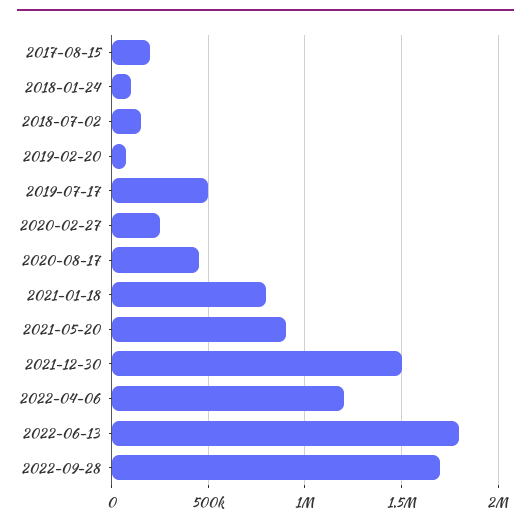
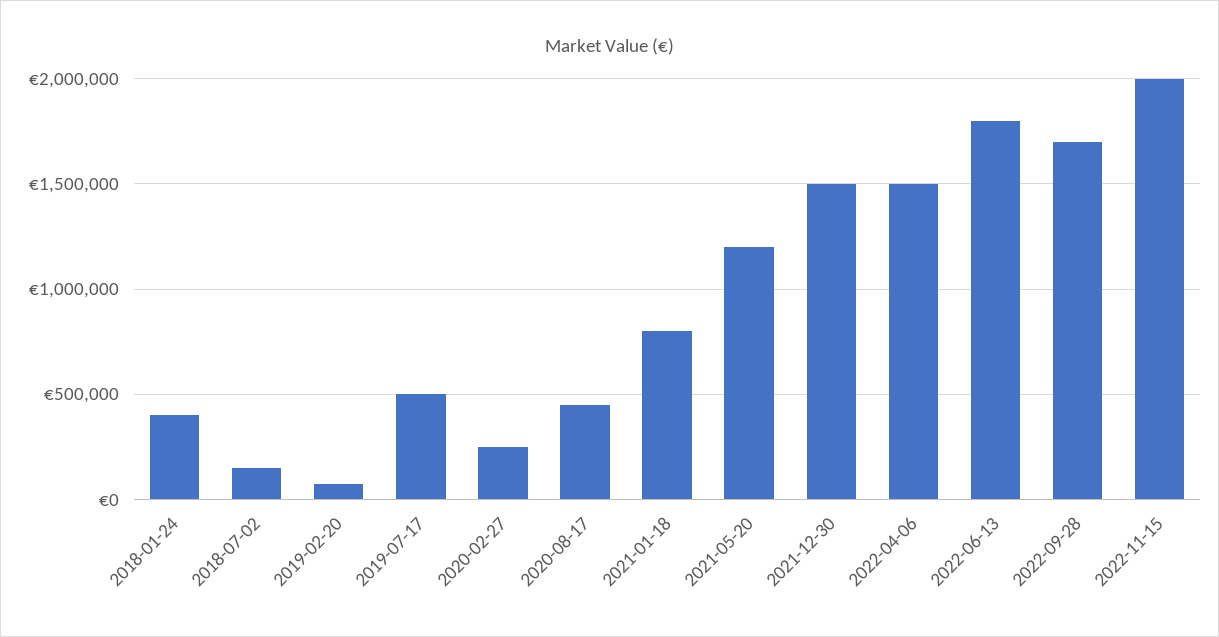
2017-08-15: 200000 -> none
2018-01-24: 100000 -> 400000
2021-05-20: 900000 -> 1200000
2022-04-06: 1200000 -> 1500000
2022-11-15: none -> 2000000

